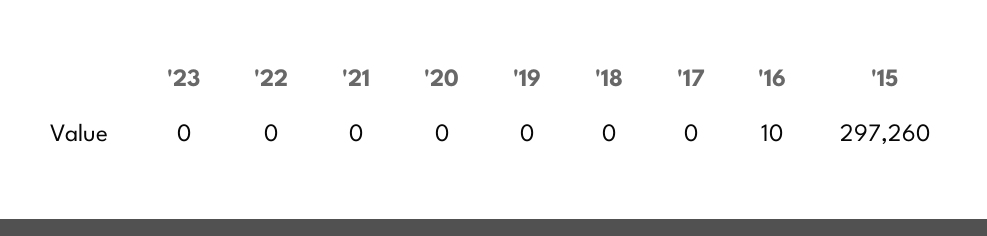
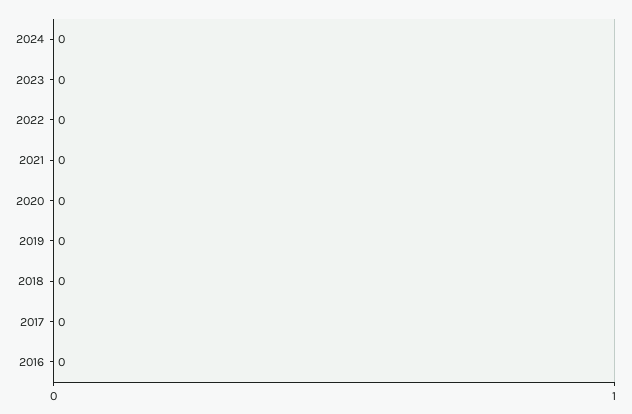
'16: 10 -> 0
'15: 297260 -> none
2024: none -> 0

